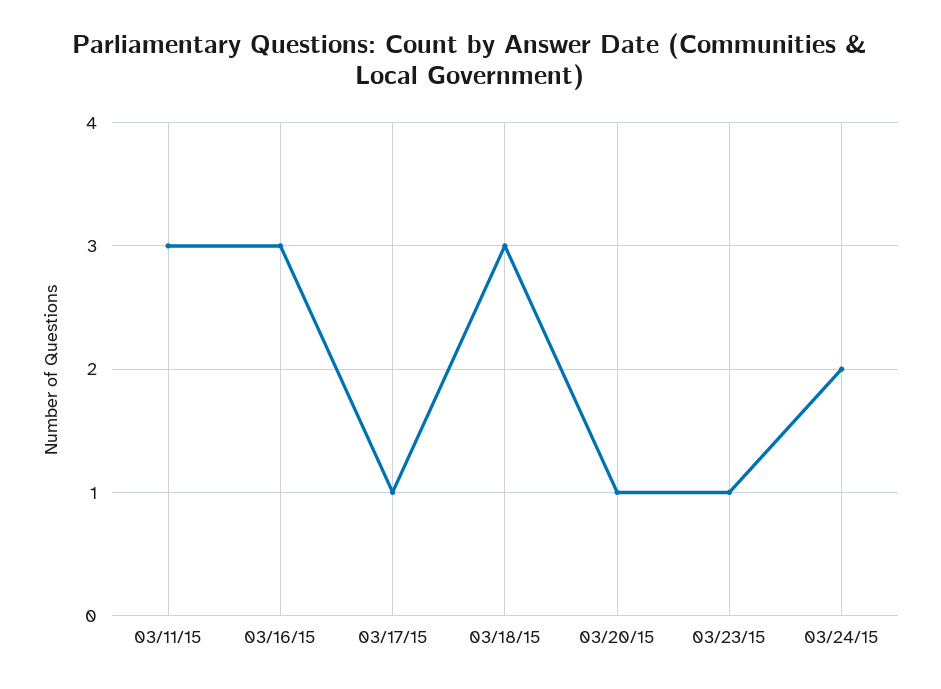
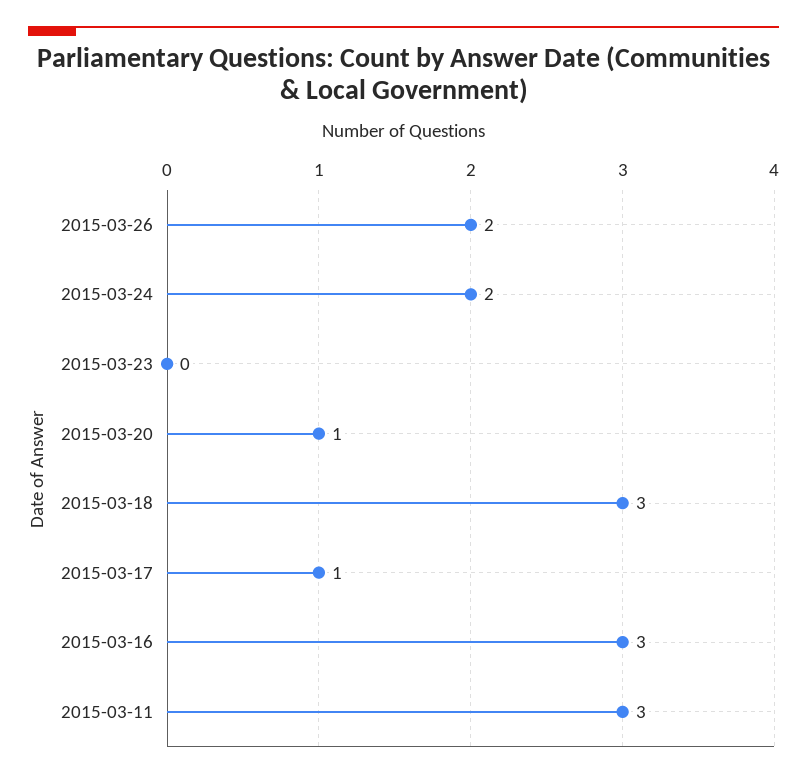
03/23/15: 1 -> 0
2015-03-26: none -> 2

